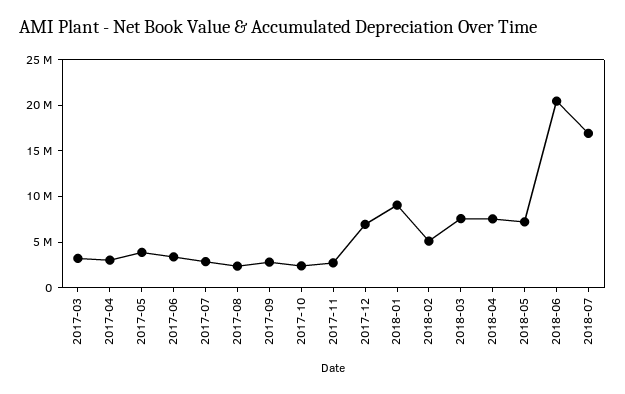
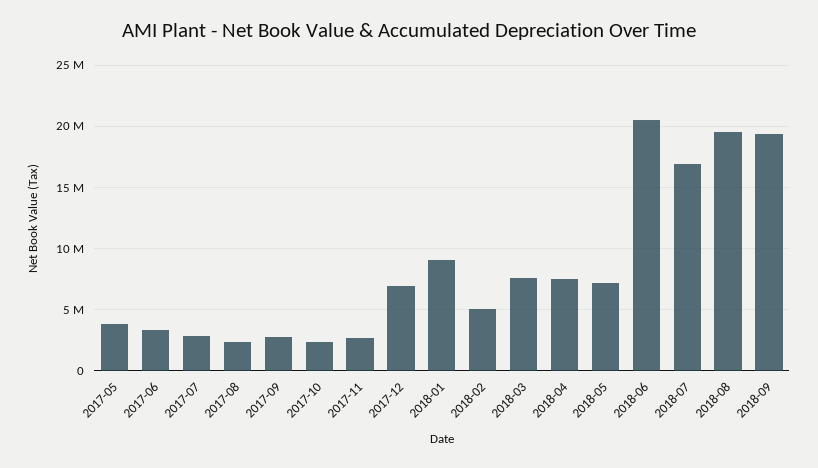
2017-03: 3000000 -> none
2017-04: 3000000 -> none
2018-08: none -> 19500000
2018-09: none -> 19500000

